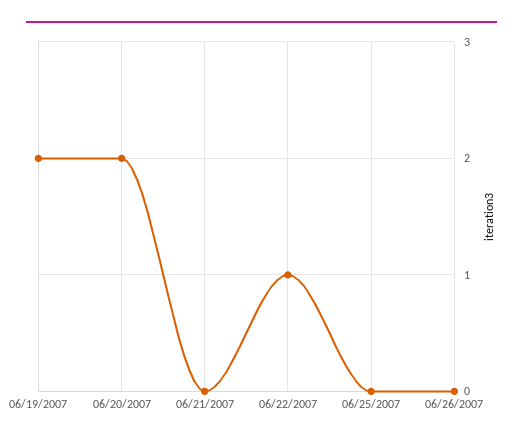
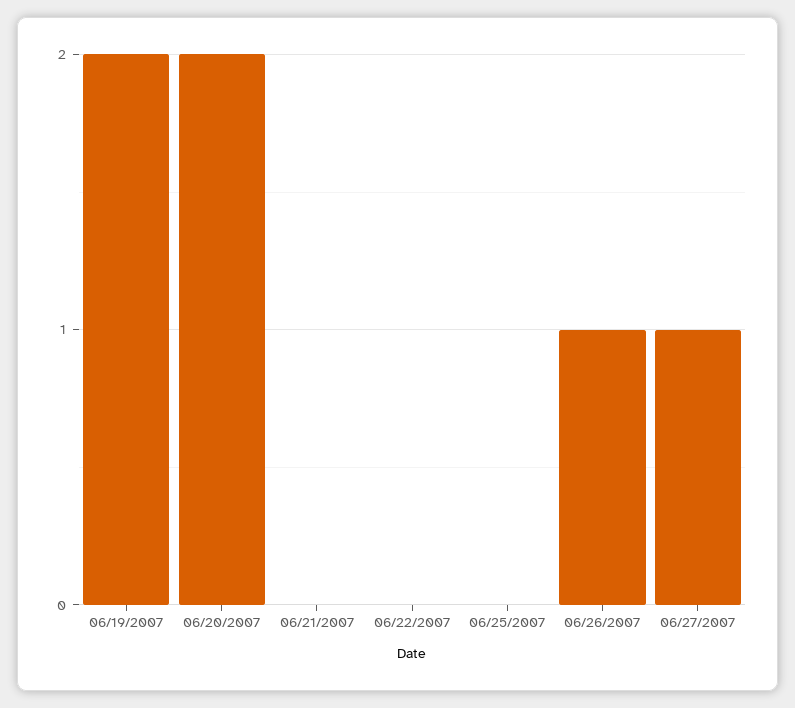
06/22/2007: 1 -> 0
06/26/2007: 0 -> 1
06/27/2007: none -> 1

